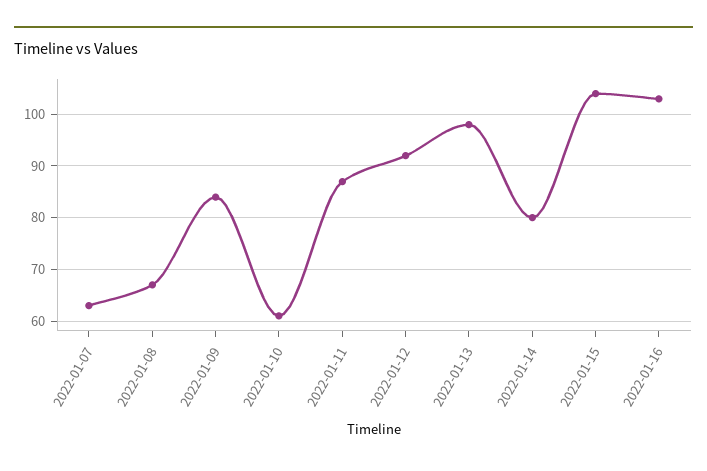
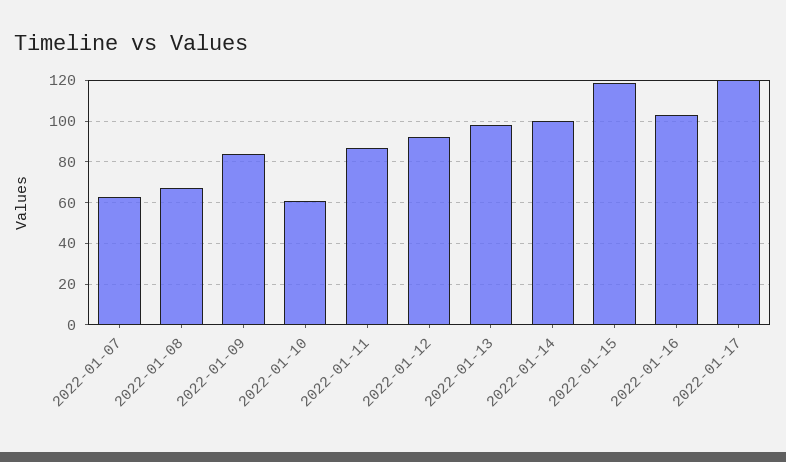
2022-01-14: 80 -> 100
2022-01-15: 105 -> 120
2022-01-17: none -> 120

